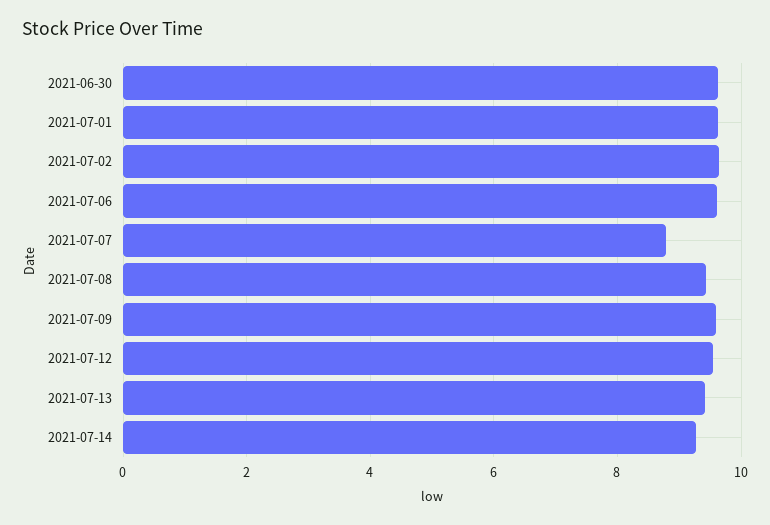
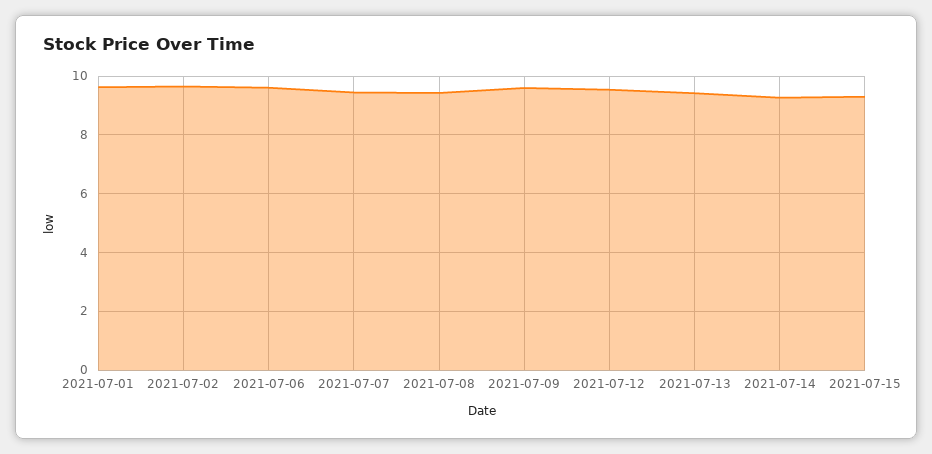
2021-06-30: 9.6 -> none
2021-07-07: 8.8 -> 9.5
2021-07-15: none -> 9.25

